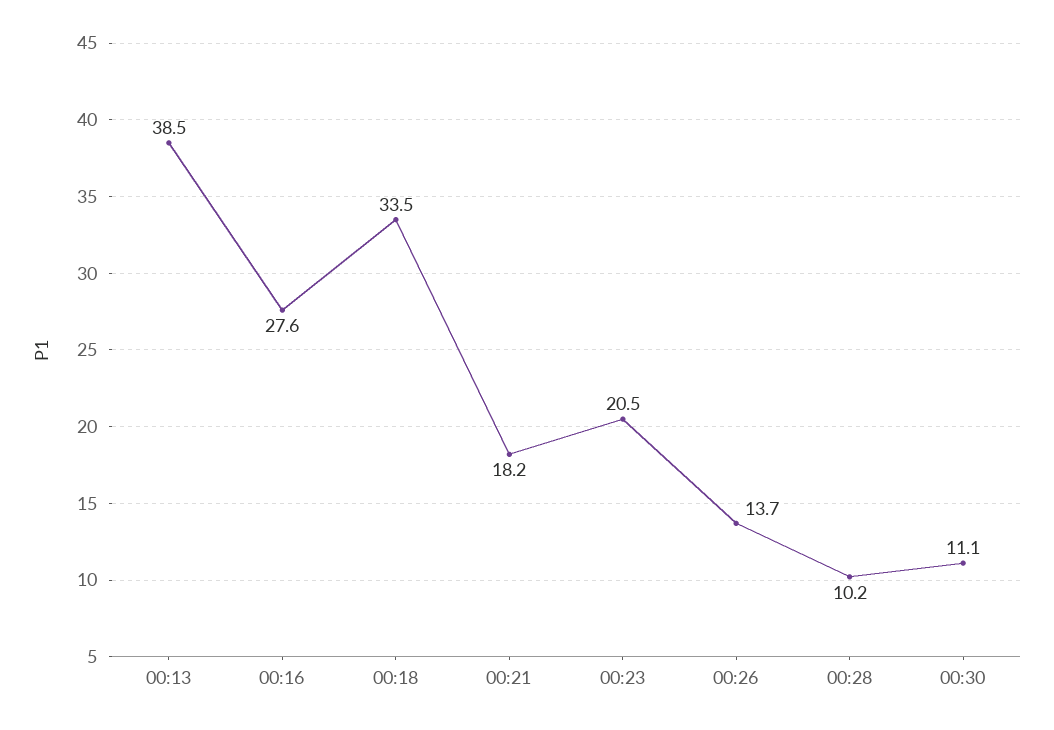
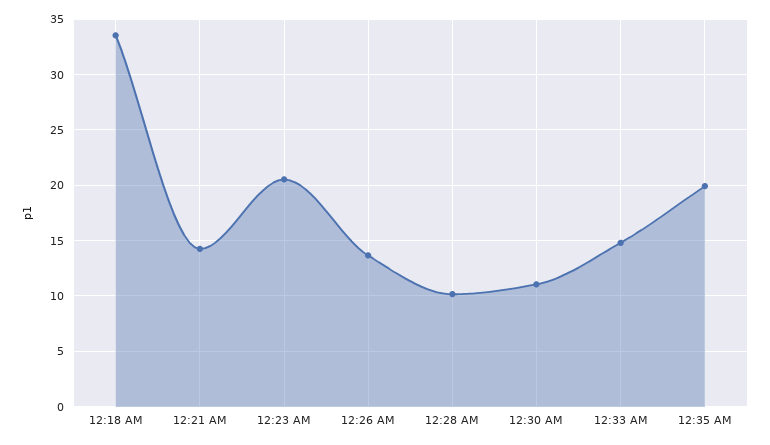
00:13: 38.5 -> none
00:16: 27.6 -> none
00:21: 18.2 -> 14
12:33 AM: none -> 15
12:35 AM: none -> 20

